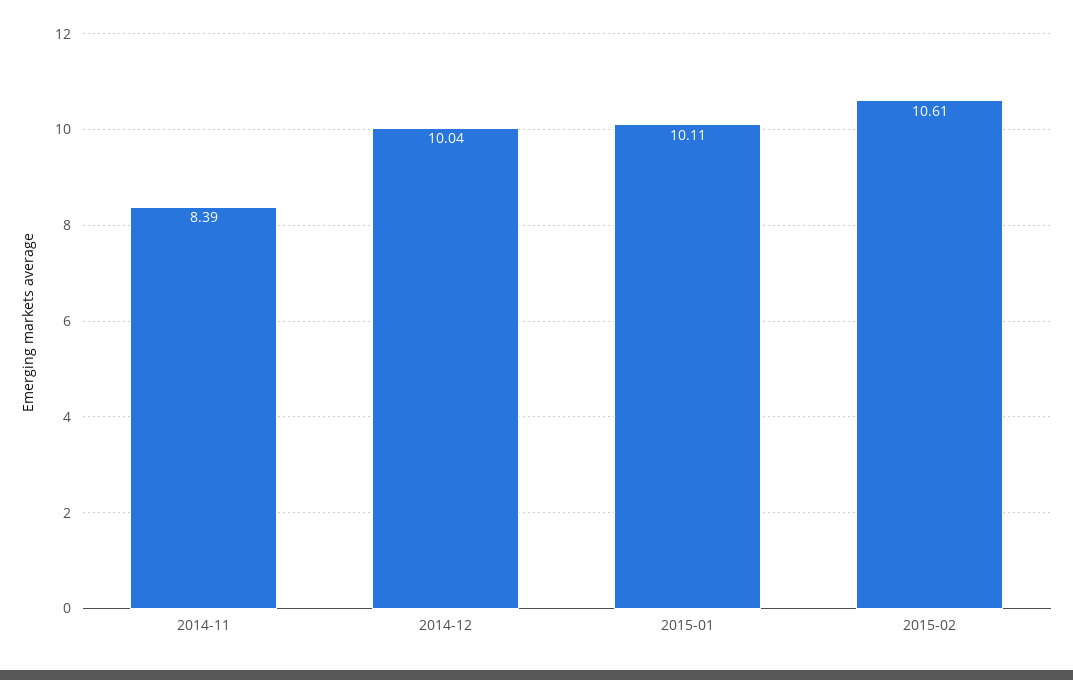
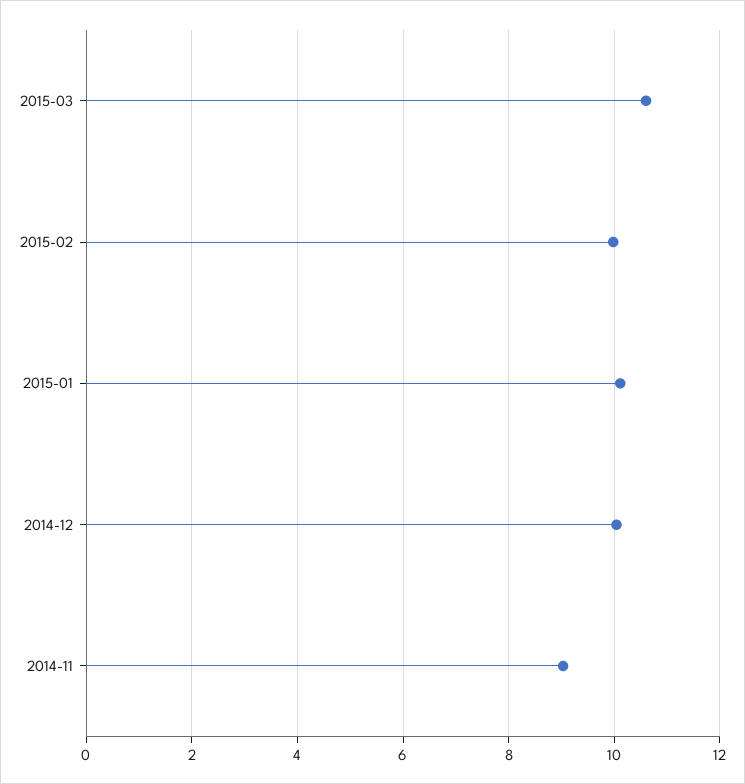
2014-11: 8.39 -> 9
2015-02: 10.61 -> 10
2015-03: none -> 10.6

